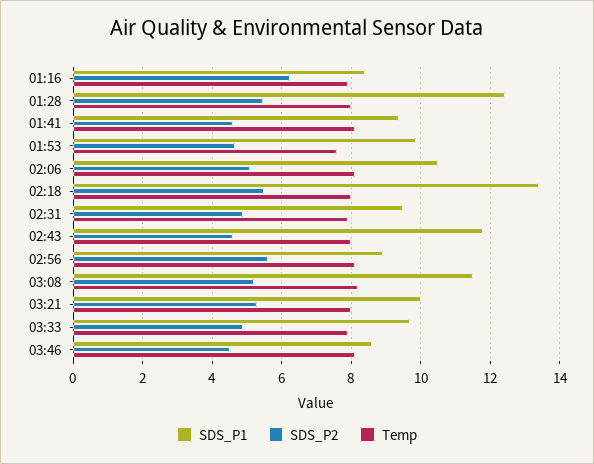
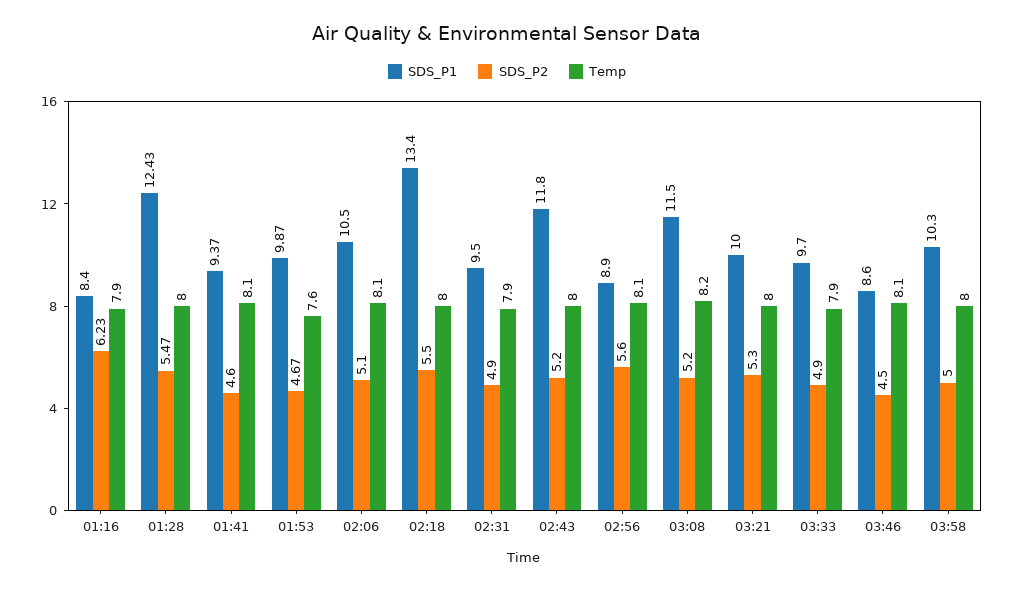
SDS_P2, 02:43: 4.6 -> 5.2
SDS_P1, 03:58: none -> 10.3
SDS_P2, 03:58: none -> 5
Temp, 03:58: none -> 8

